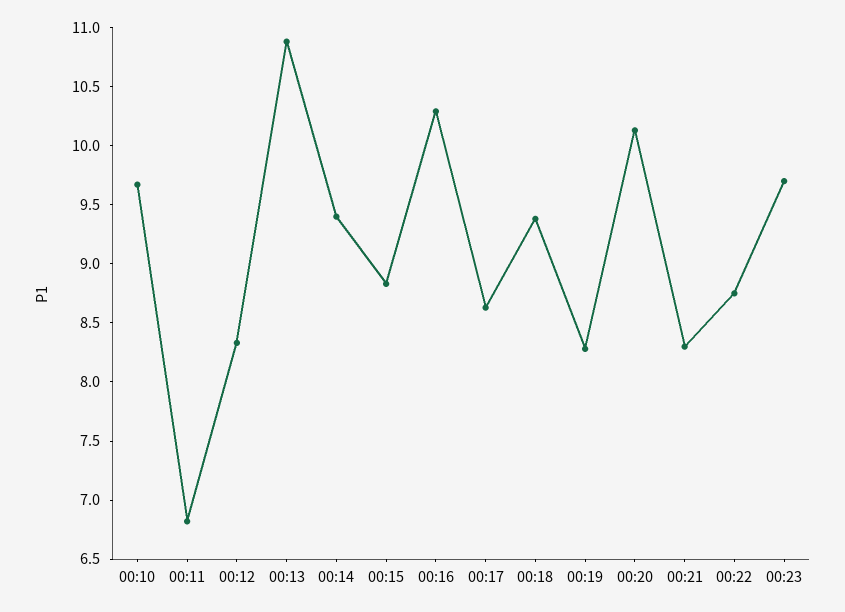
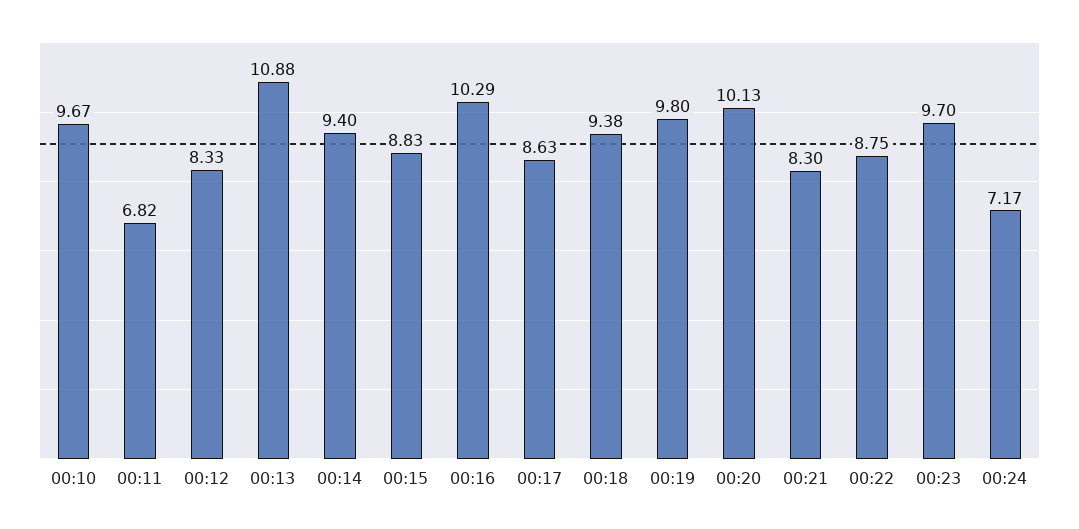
00:19: 8.3 -> 9.8
00:24: none -> 7.17

